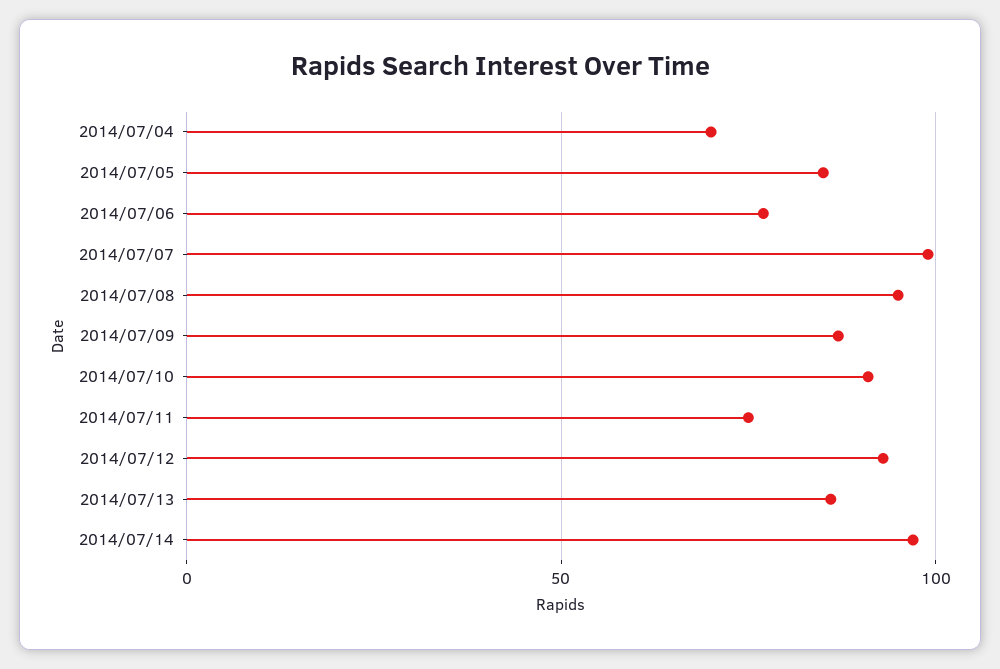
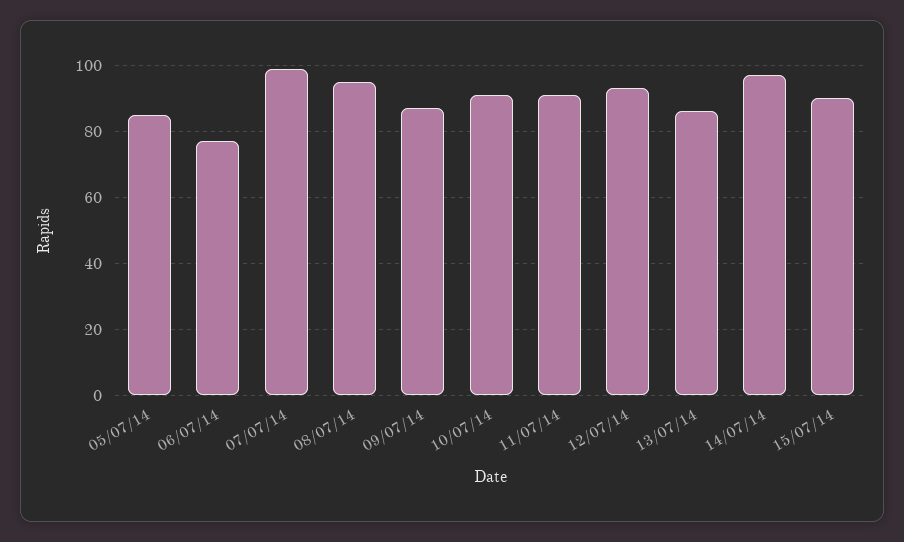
2014/07/04: 70 -> none
2014/07/11: 75 -> 90
15/07/14: none -> 90

